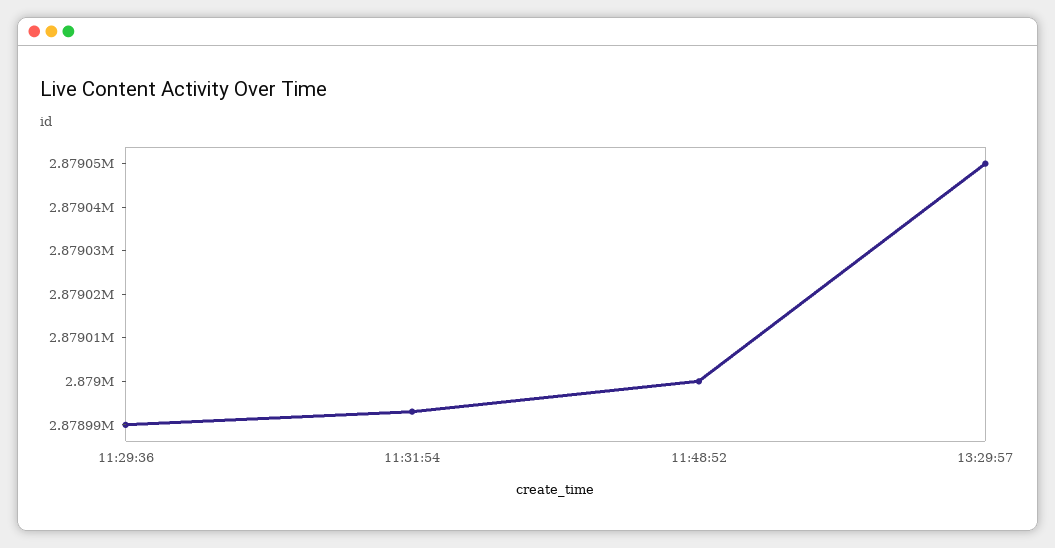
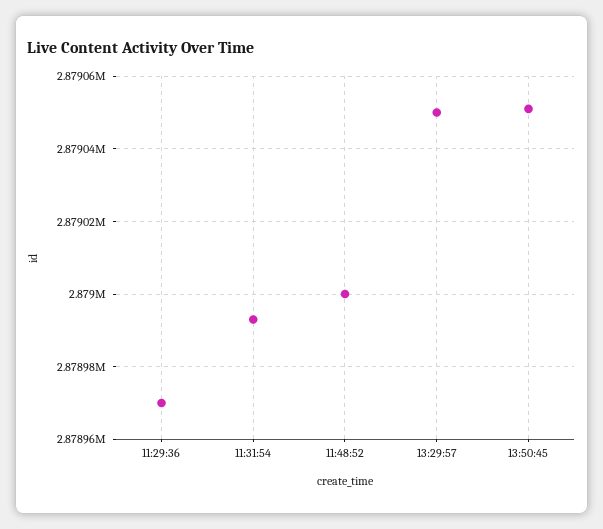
11:29:36: 2878990 -> 2878970
13:50:45: none -> 2879050

